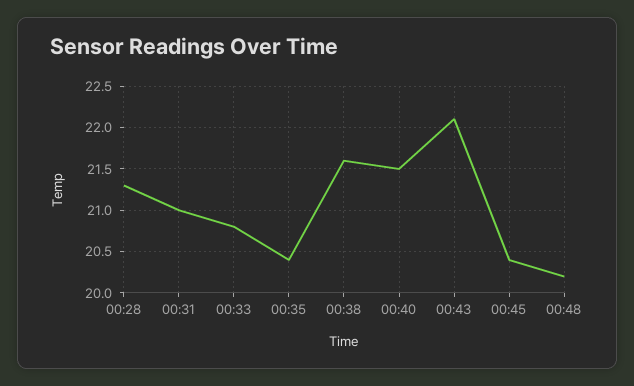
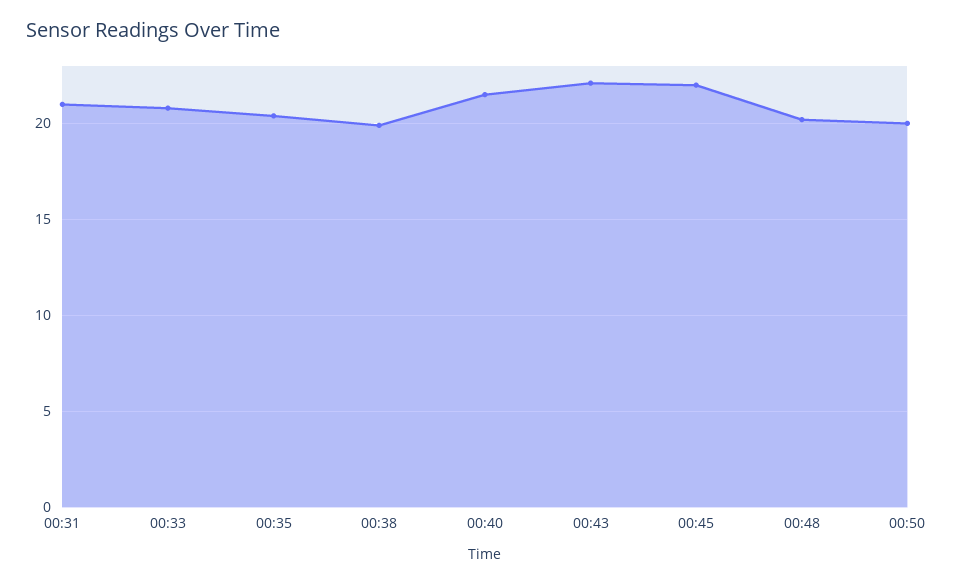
00:28: 21.3 -> none
00:38: 21.6 -> 20
00:45: 20.4 -> 22
00:50: none -> 20

